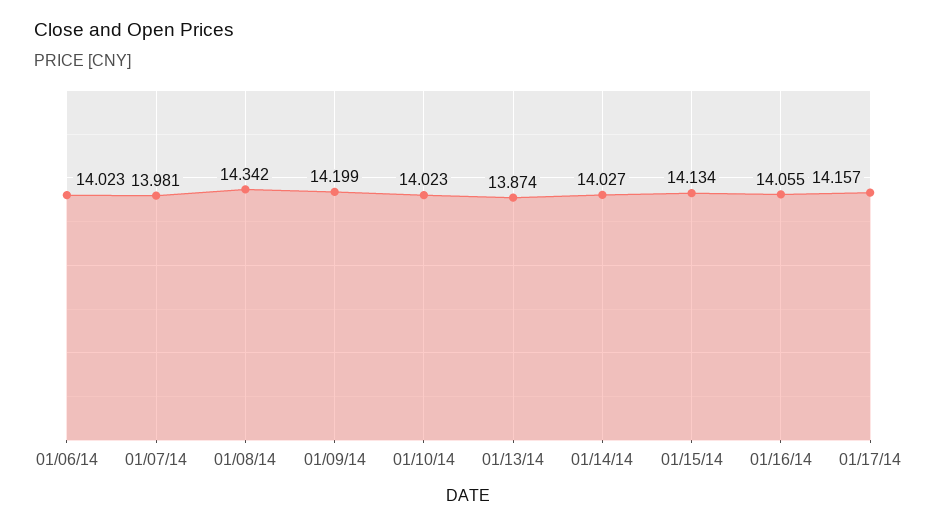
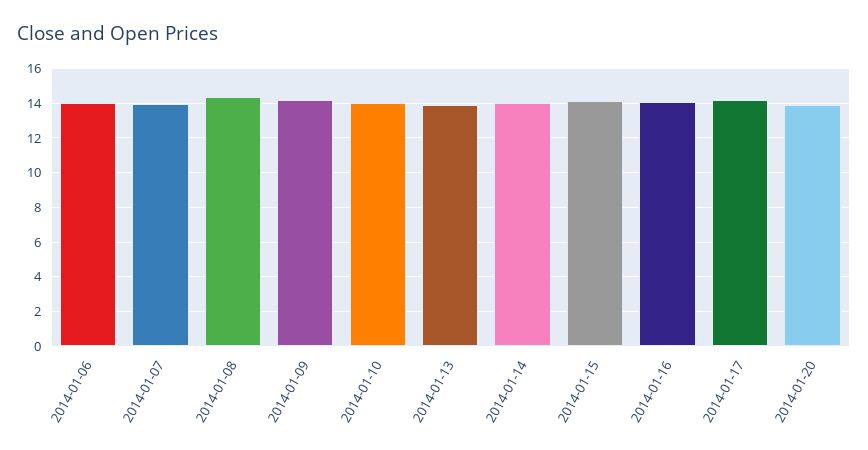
2014-01-20: none -> 14

